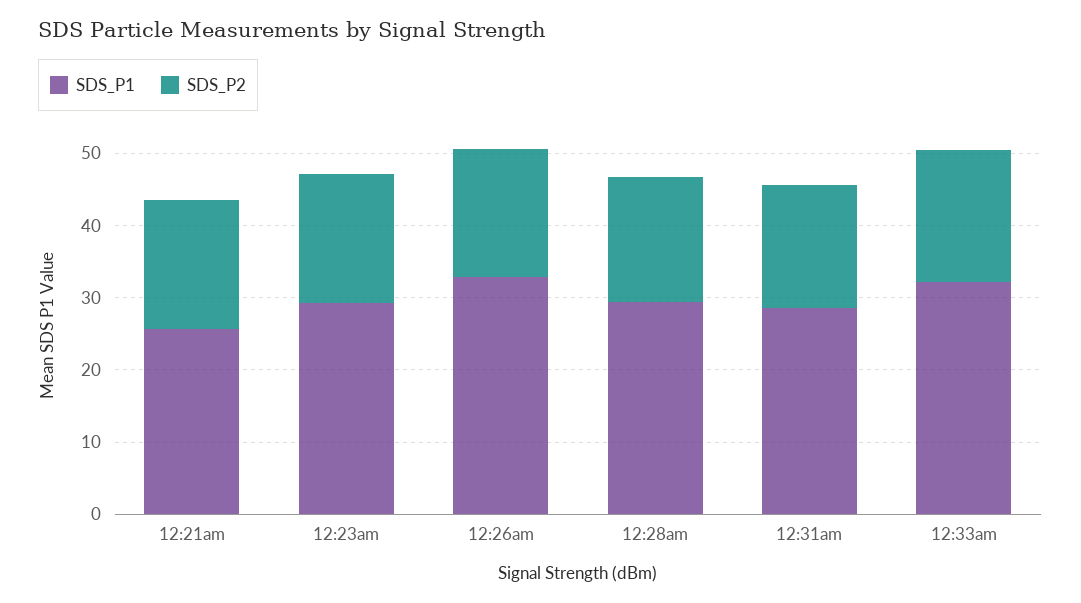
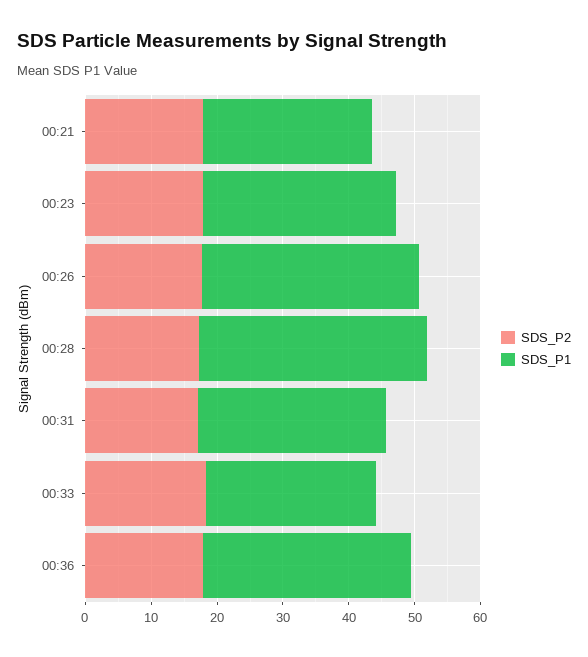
SDS_P1, 12:28am: 30 -> 34
SDS_P1, 12:33am: 32 -> 26
SDS_P2, 00:36: none -> 18
SDS_P1, 00:36: none -> 32

